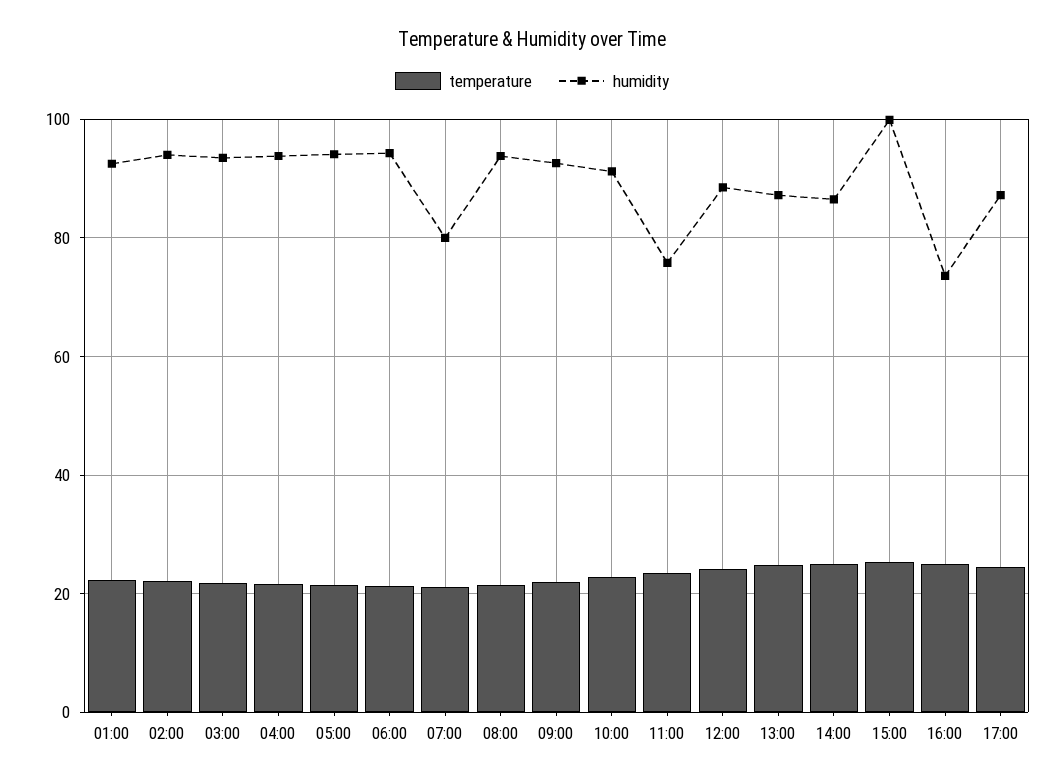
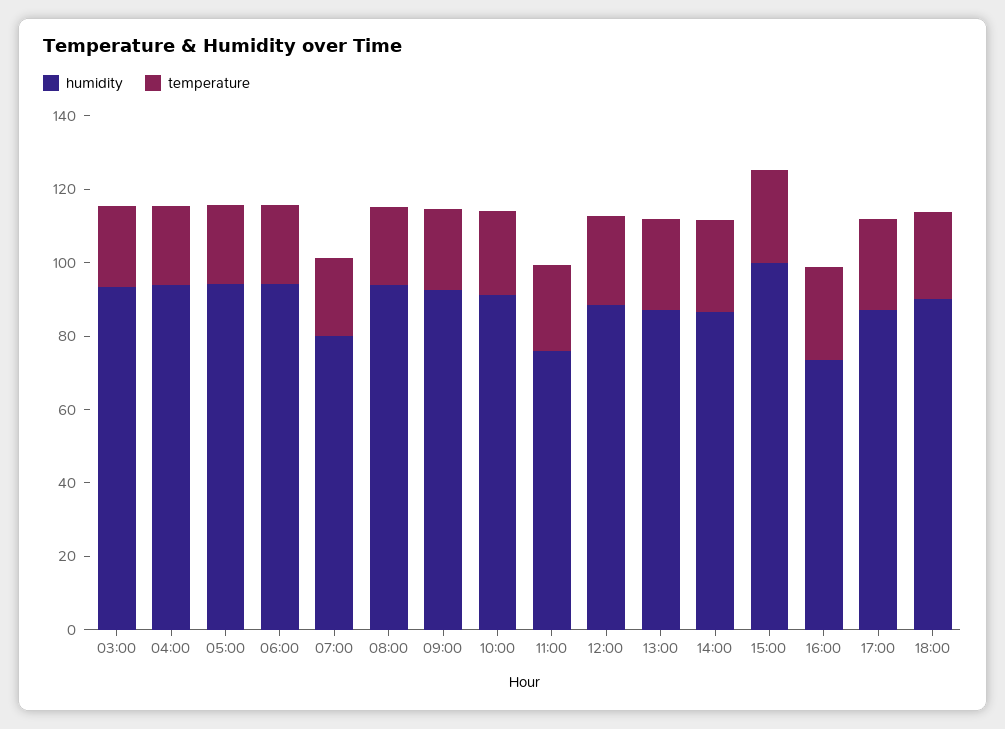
temperature, 01:00: 22 -> none
humidity, 01:00: 92 -> none
temperature, 02:00: 22 -> none
humidity, 02:00: 94 -> none
humidity, 18:00: none -> 90
temperature, 18:00: none -> 25

